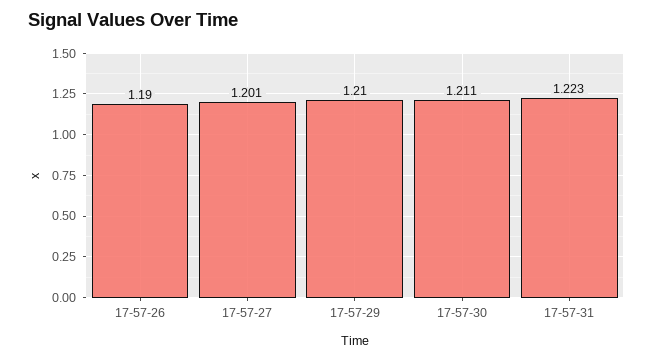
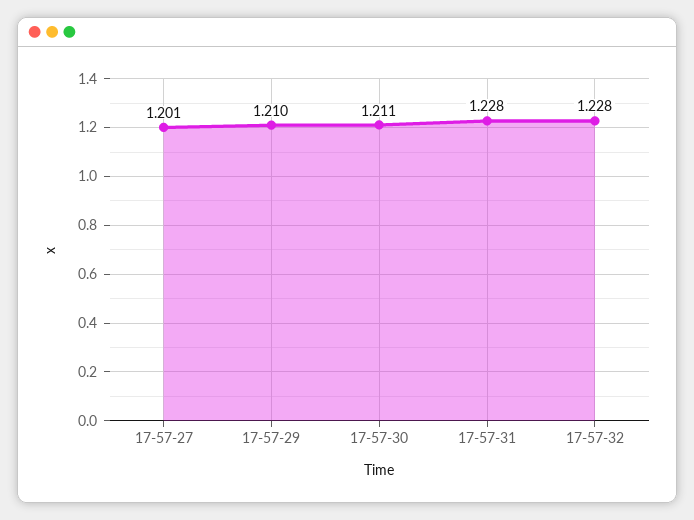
17-57-26: 1.19 -> none
17-57-31: 1.223 -> 1.228
17-57-32: none -> 1.228

